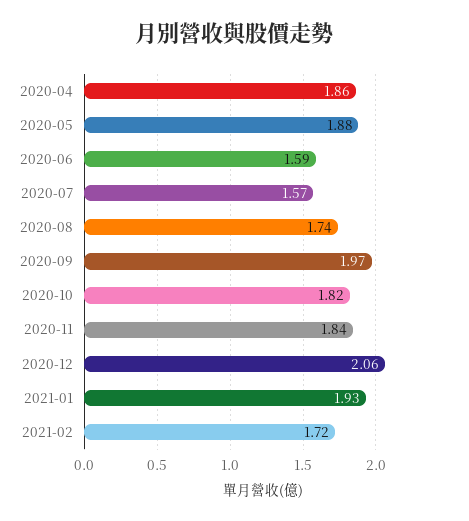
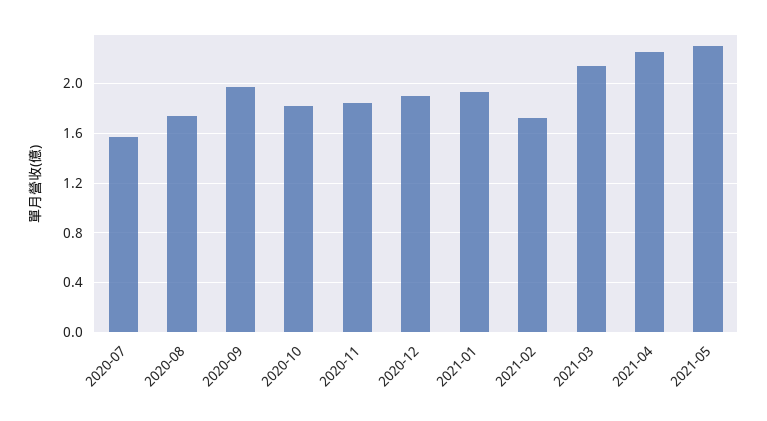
2020-04: 1.86 -> none
2020-05: 1.88 -> none
2020-06: 1.59 -> none
2020-12: 2.06 -> 1.9
2021-03: none -> 2.15
2021-04: none -> 2.25
2021-05: none -> 2.3

